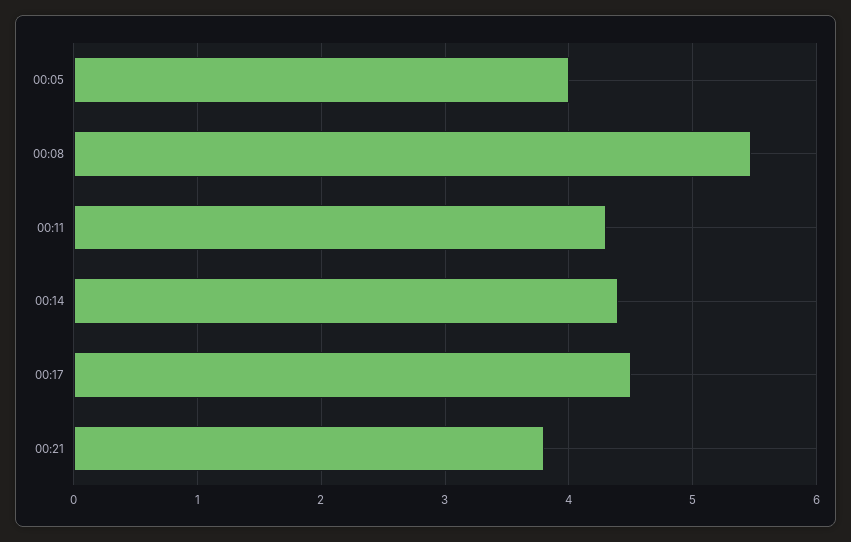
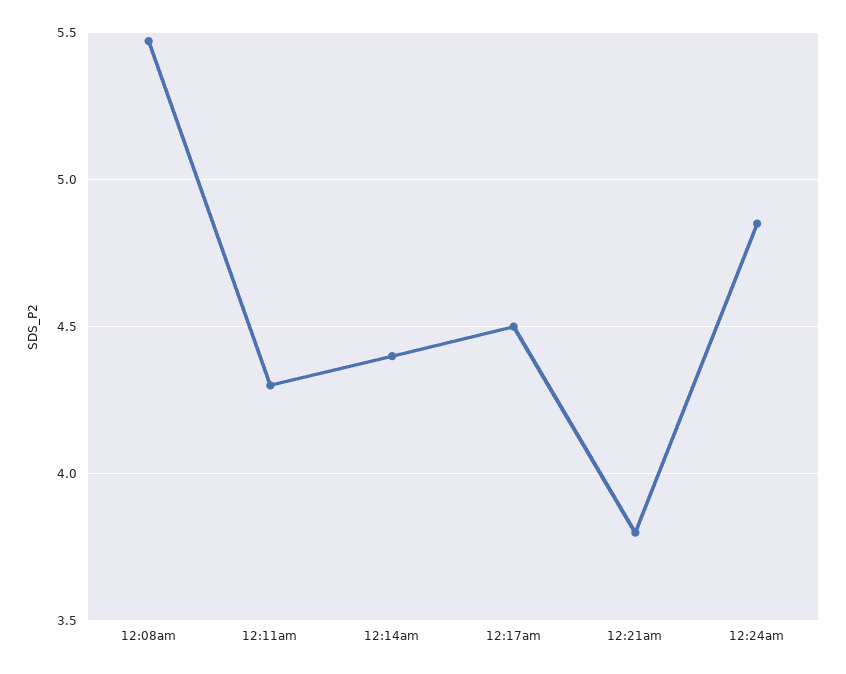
00:05: 4 -> none
12:24am: none -> 4.85

